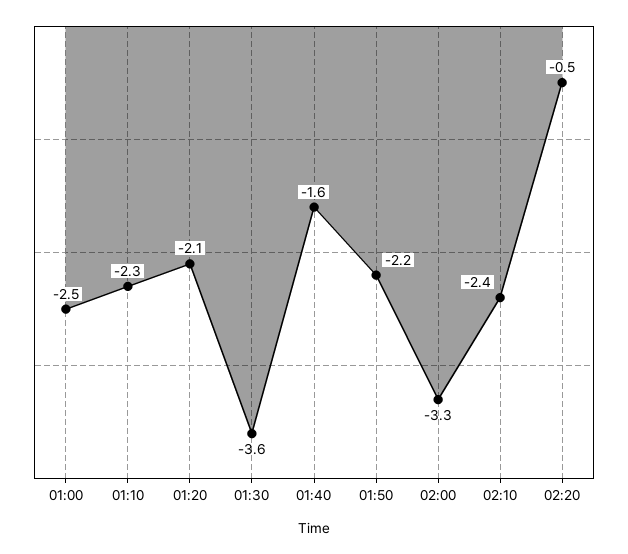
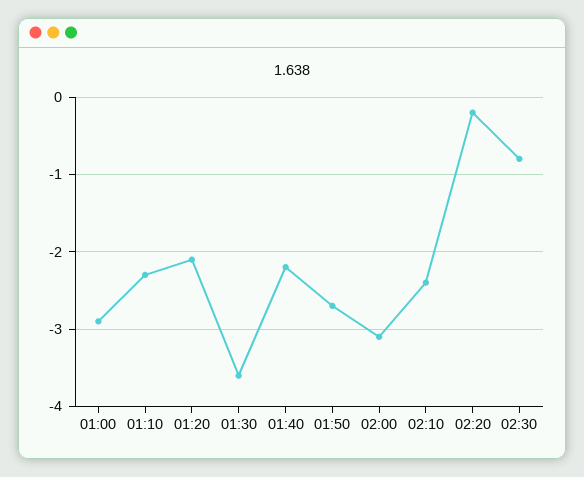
01:00: -2.5 -> -2.9
01:40: -1.6 -> -2.2
01:50: -2.2 -> -2.7
02:00: -3.3 -> -3.1
02:20: -0.5 -> -0.2
02:30: none -> -0.8

